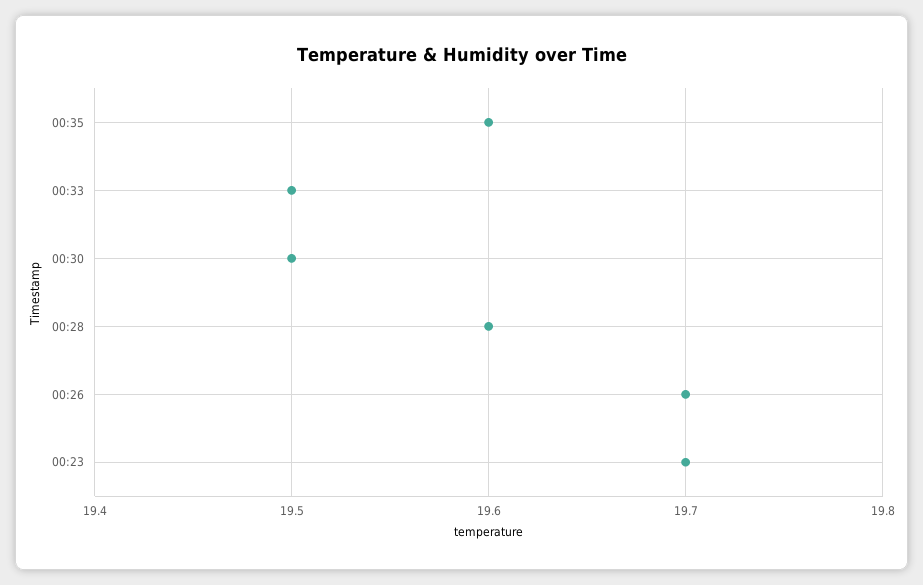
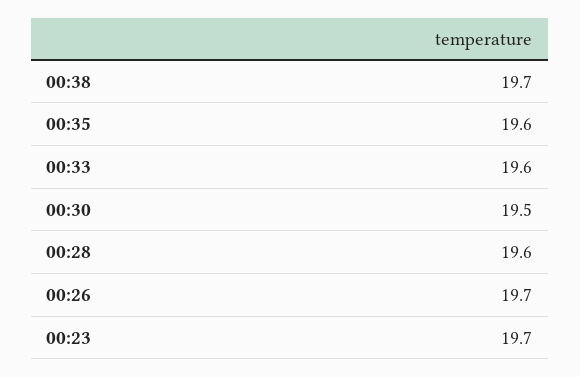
00:33: 19.5 -> 19.6
00:38: none -> 19.7

